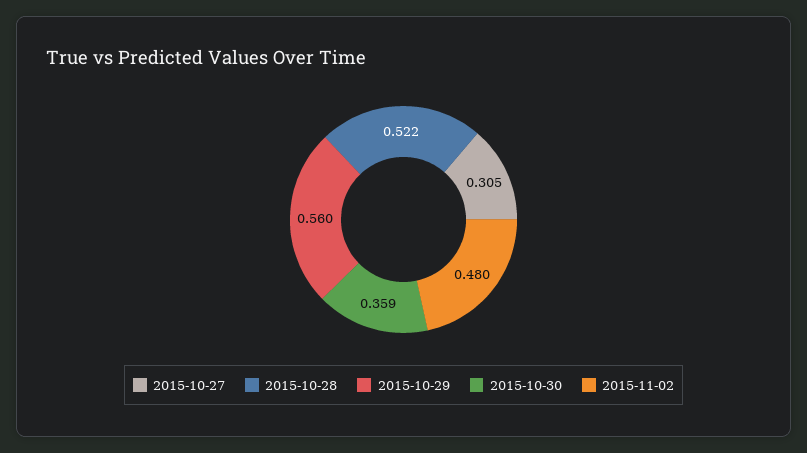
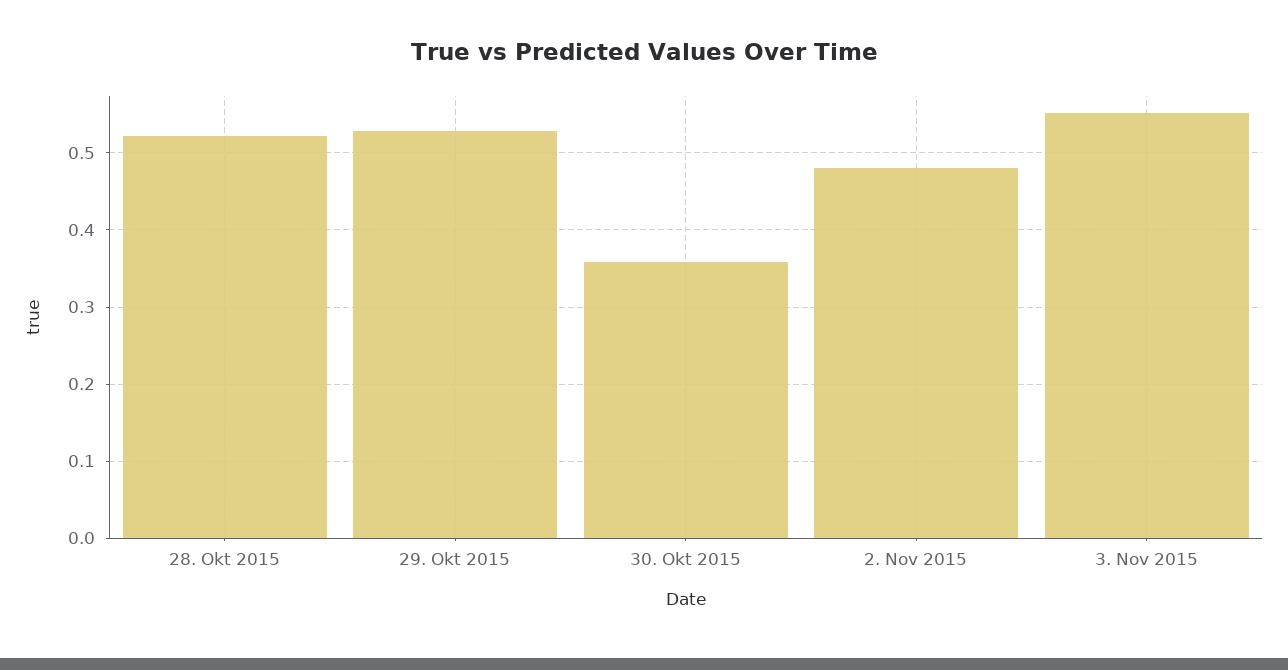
2015-10-27: 0.305 -> none
2015-10-29: 0.56 -> 0.53
3. Nov 2015: none -> 0.55

